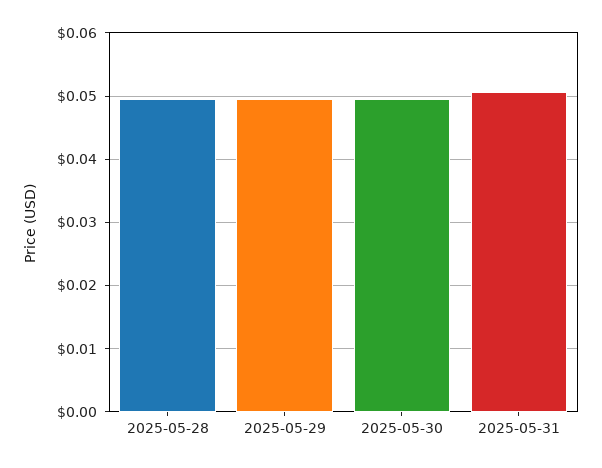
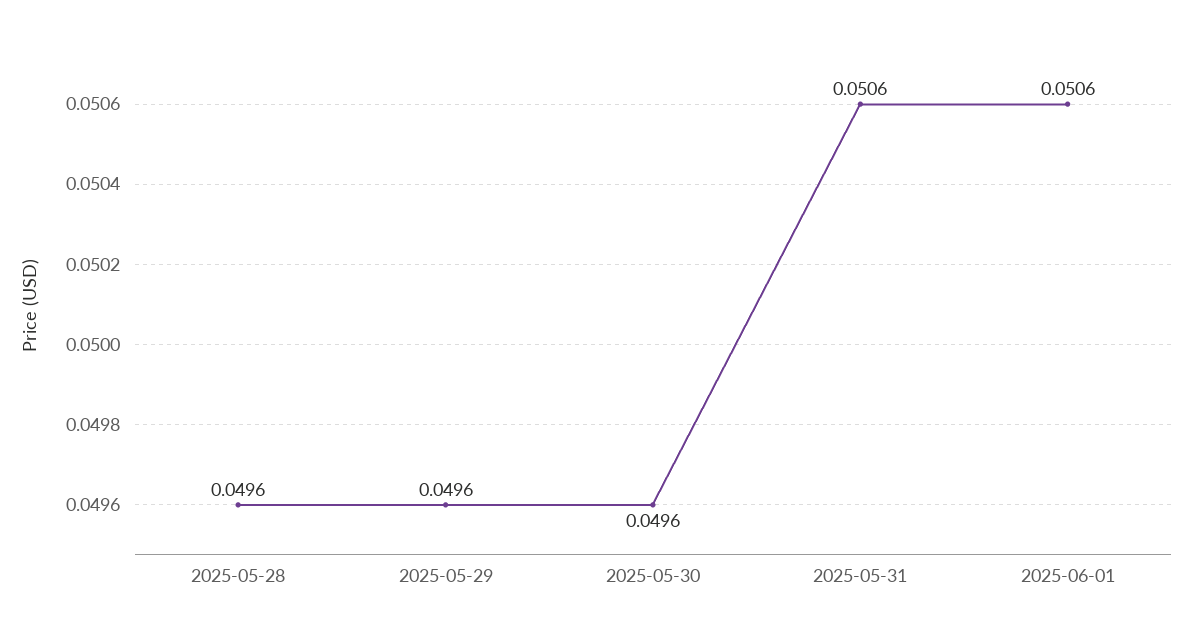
2025-06-01: none -> 0.0506

